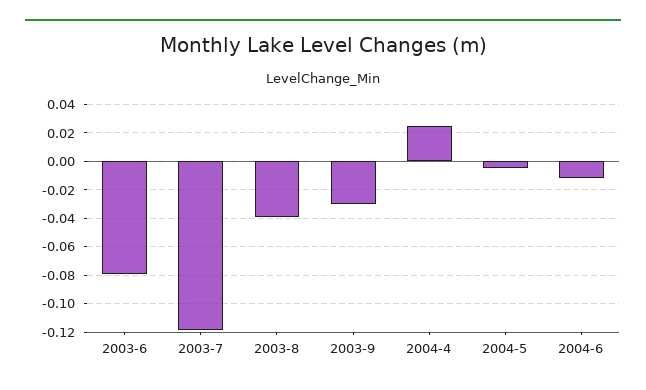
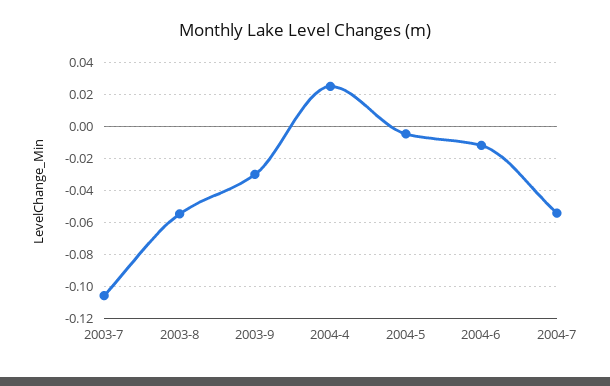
2003-6: -0.08 -> none
2003-7: -0.12 -> -0.105
2003-8: -0.04 -> -0.055
2004-7: none -> -0.055

